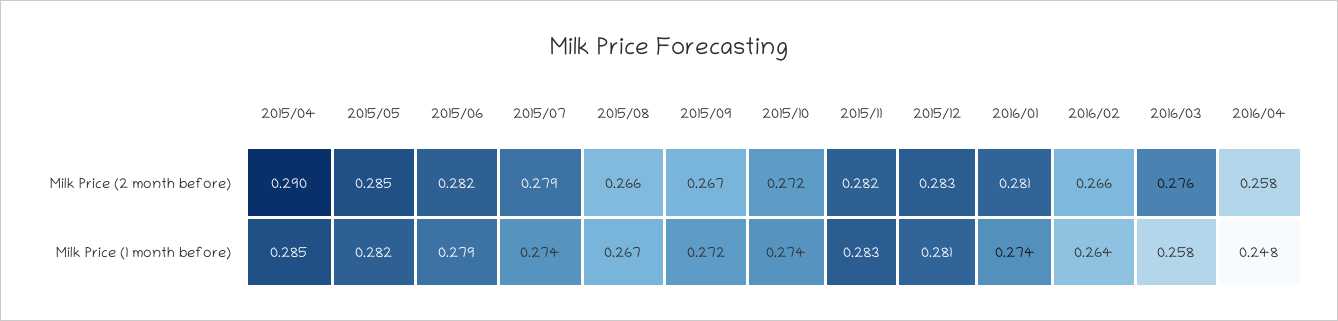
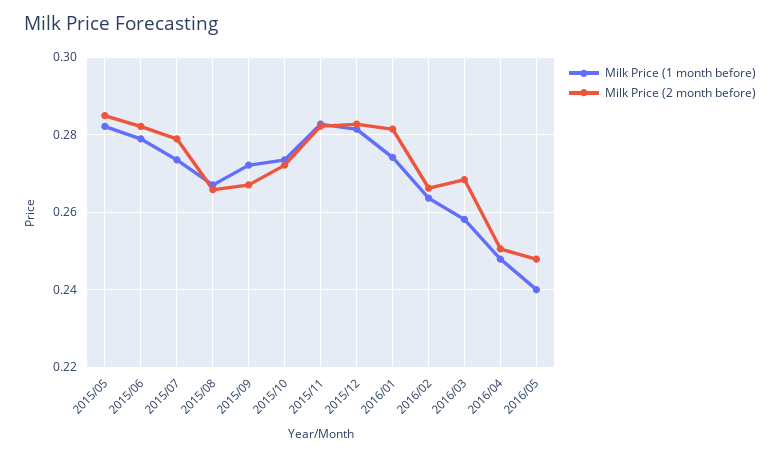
Milk Price (2 month before), 2015/04: 0.29 -> none
Milk Price (2 month before), 2016/03: 0.276 -> 0.268
Milk Price (2 month before), 2016/04: 0.258 -> 0.25
Milk Price (1 month before), 2015/04: 0.285 -> none
Milk Price (1 month before), 2016/05: none -> 0.24
Milk Price (2 month before), 2016/05: none -> 0.248

